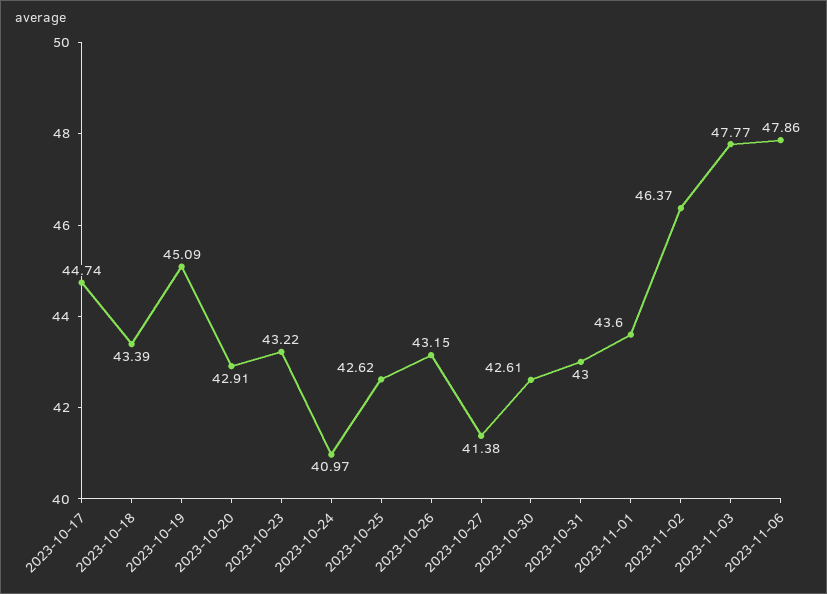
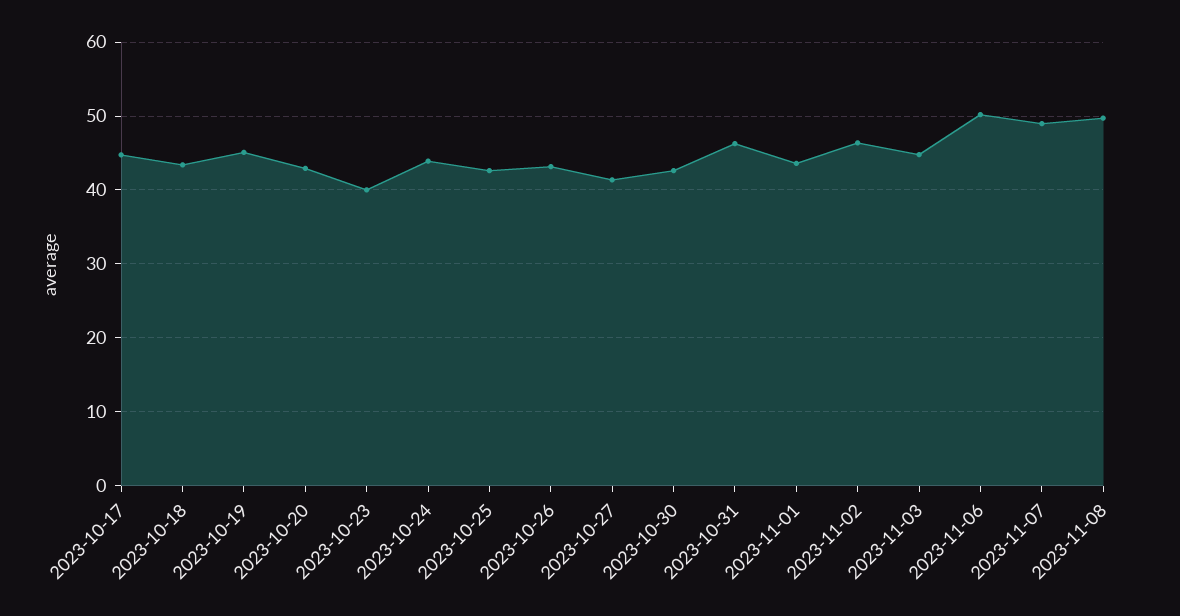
2023-10-23: 43.22 -> 40
2023-10-24: 40.97 -> 44
2023-10-31: 43 -> 46
2023-11-03: 47.77 -> 45
2023-11-06: 47.86 -> 50
2023-11-07: none -> 49
2023-11-08: none -> 50

